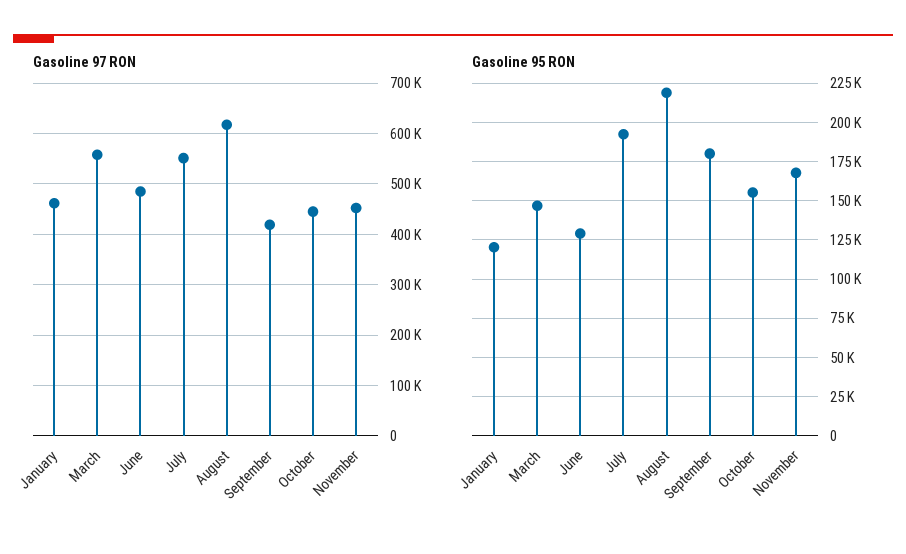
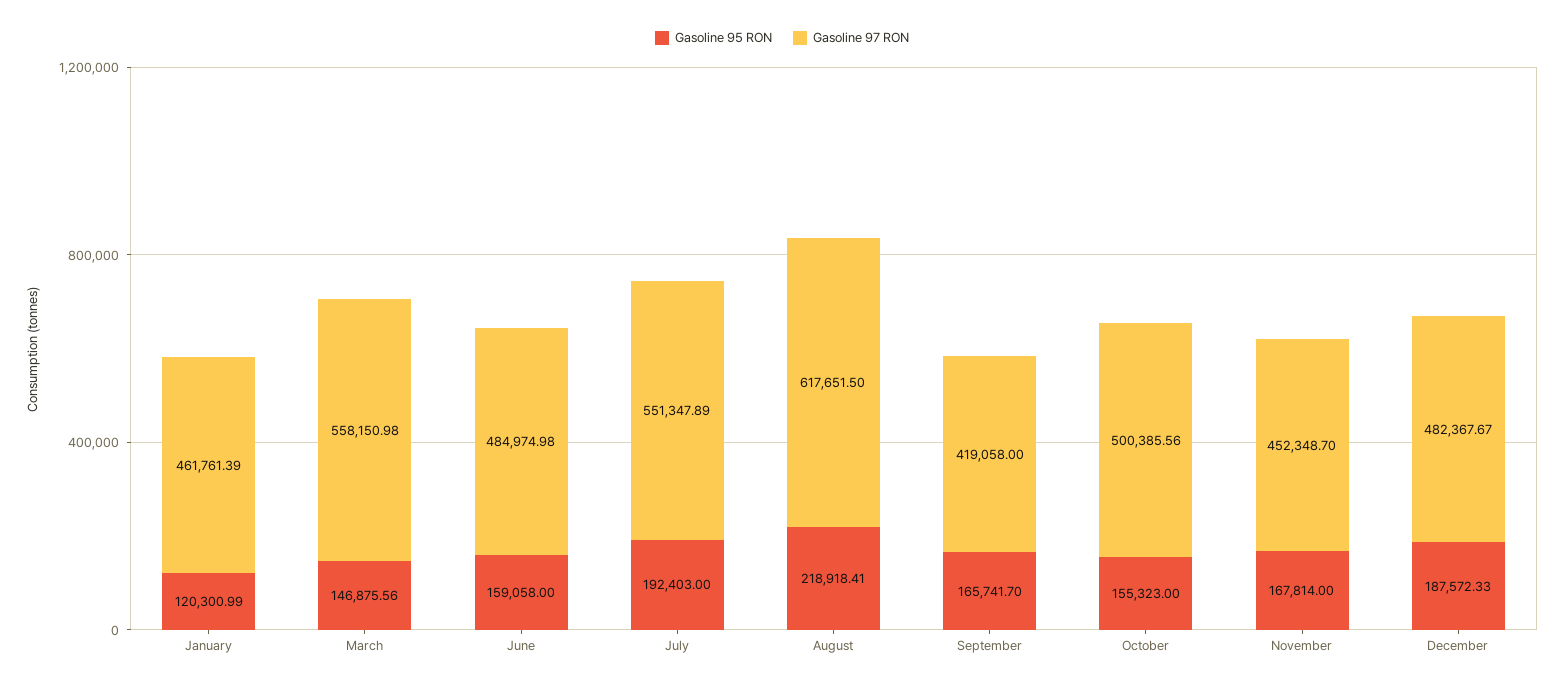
Gasoline 97 RON, October: 440000 -> 500385.56
Gasoline 95 RON, June: 130000 -> 159058
Gasoline 95 RON, September: 180000 -> 165741.7
Gasoline 95 RON, December: none -> 187572.33
Gasoline 97 RON, December: none -> 482367.67

